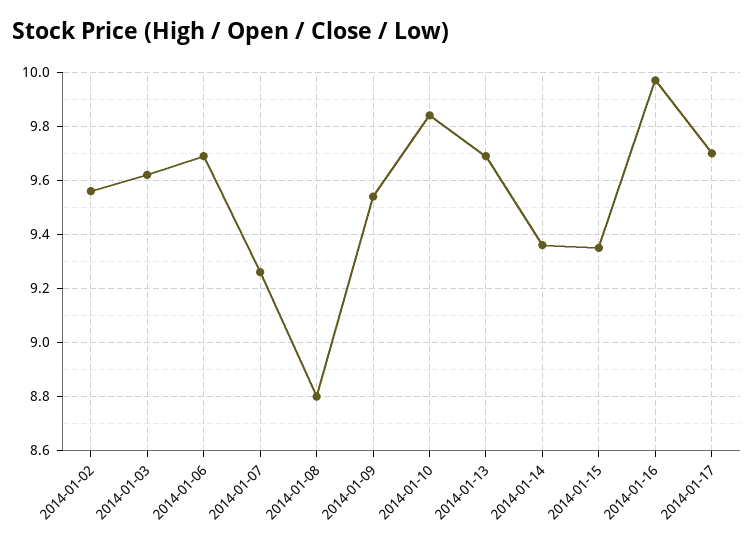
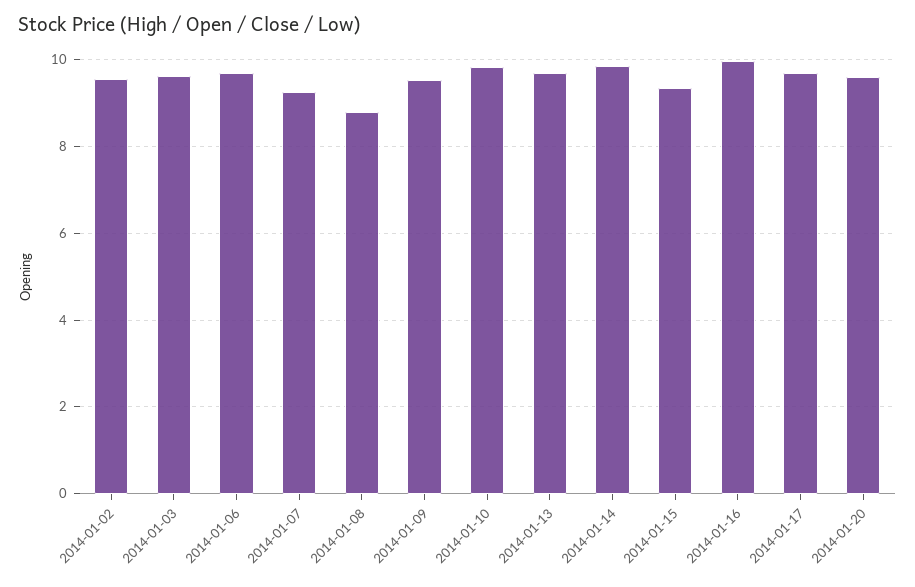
2014-01-14: 9.35 -> 9.8
2014-01-20: none -> 9.6

